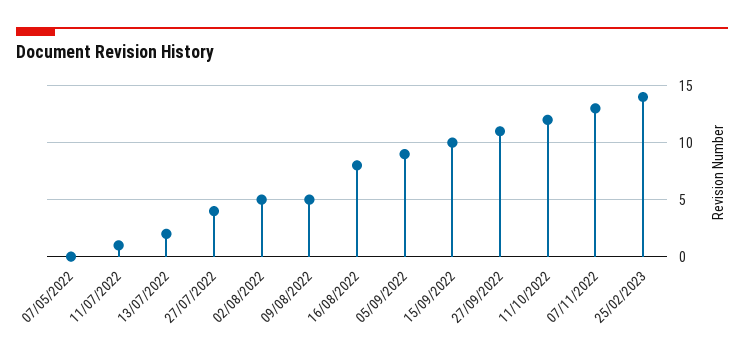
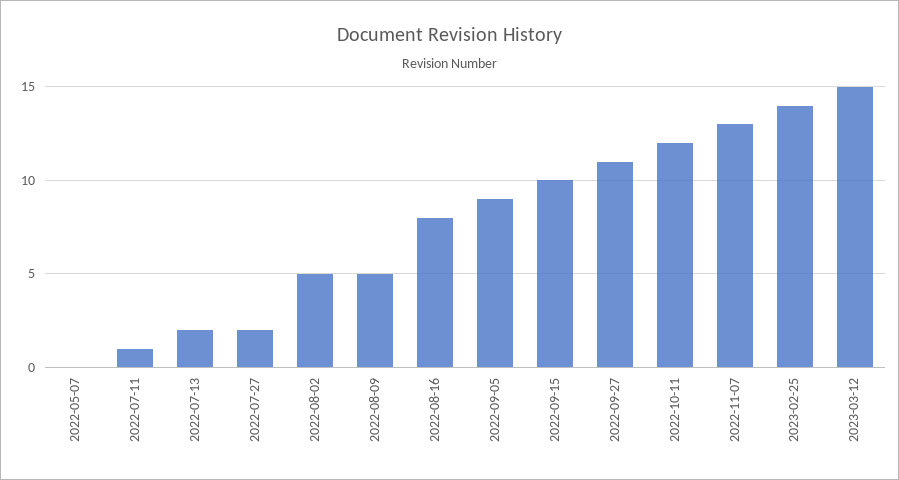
27/07/2022: 4 -> 2
2023-03-12: none -> 15

